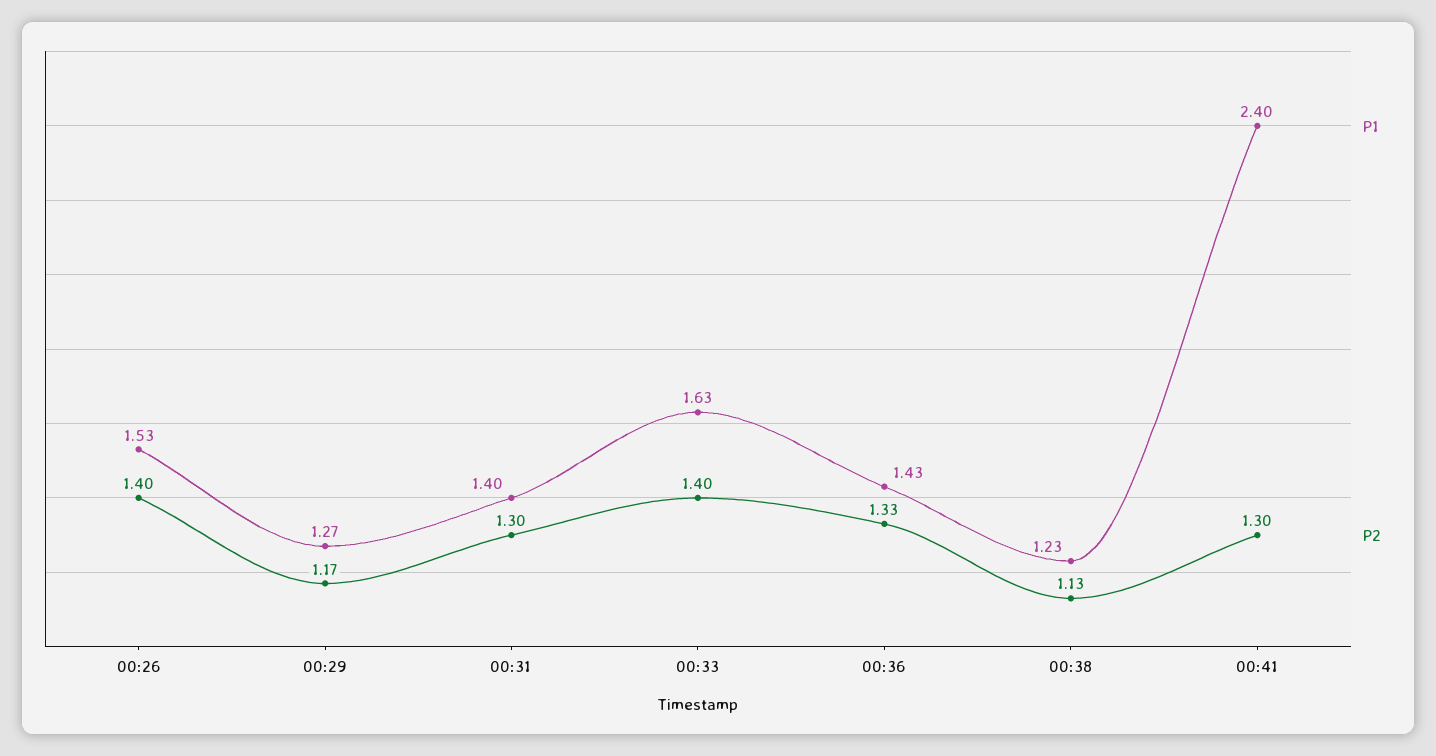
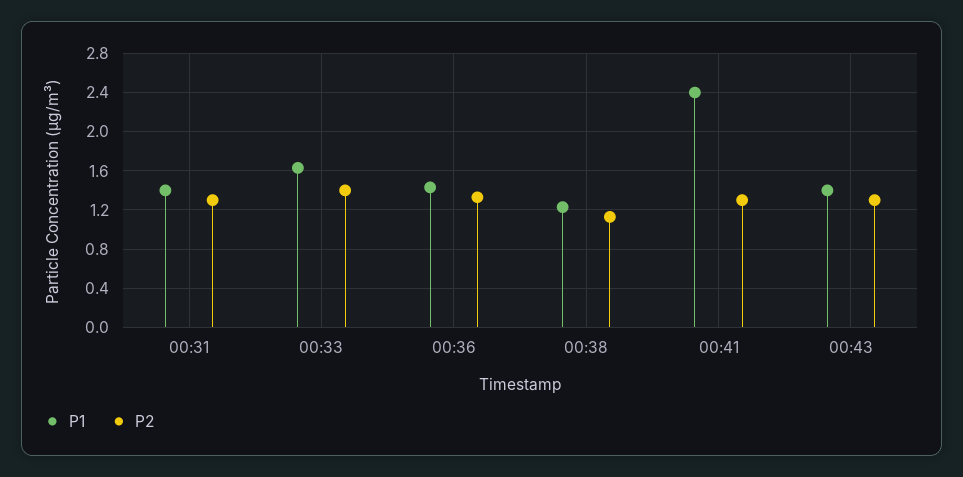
P1, 00:26: 1.53 -> none
P2, 00:26: 1.4 -> none
P1, 00:29: 1.27 -> none
P2, 00:29: 1.17 -> none
P1, 00:43: none -> 1.4
P2, 00:43: none -> 1.3

